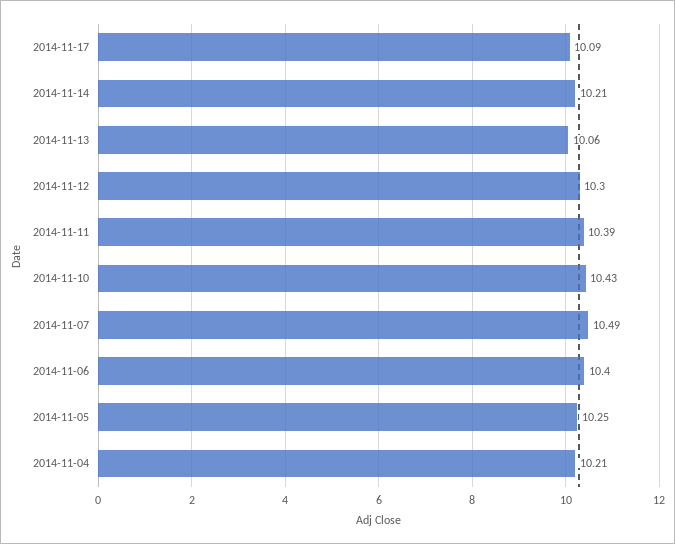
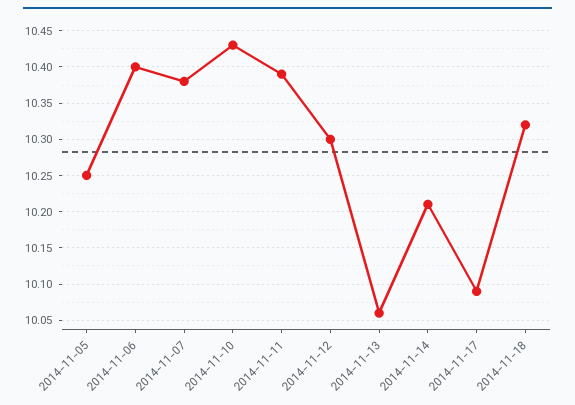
2014-11-07: 10.49 -> 10.38
2014-11-04: 10.21 -> none
2014-11-18: none -> 10.32

